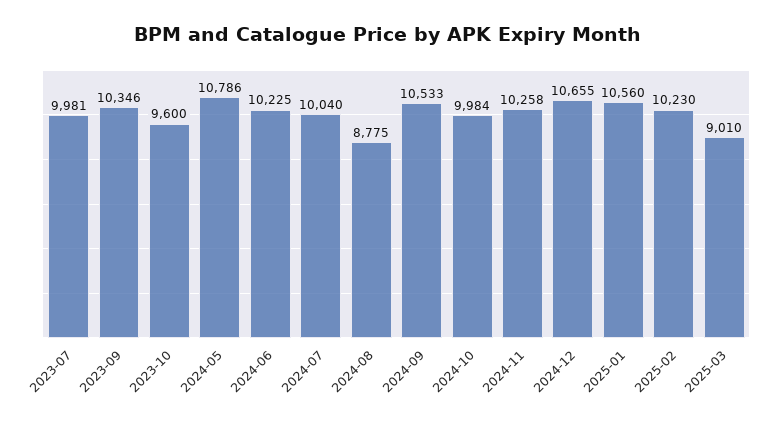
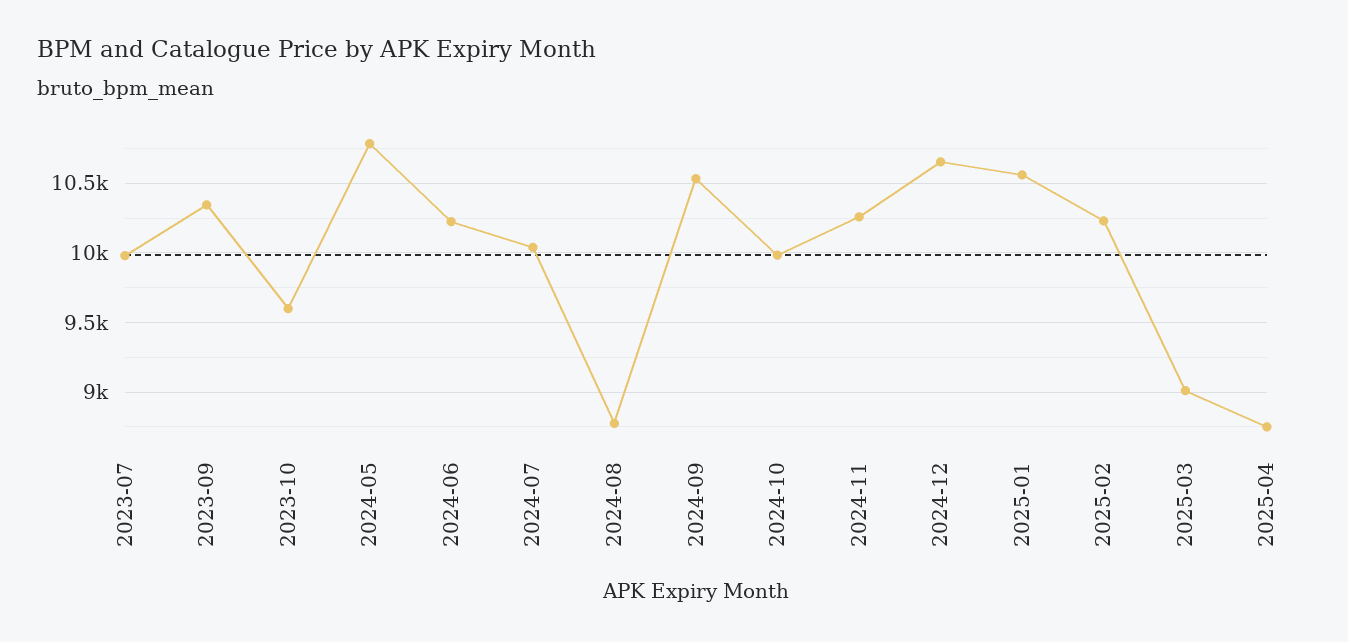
2025-04: none -> 8750

